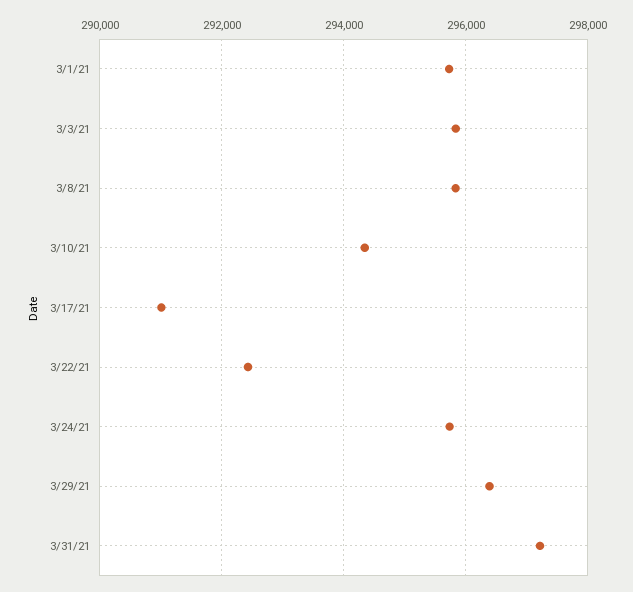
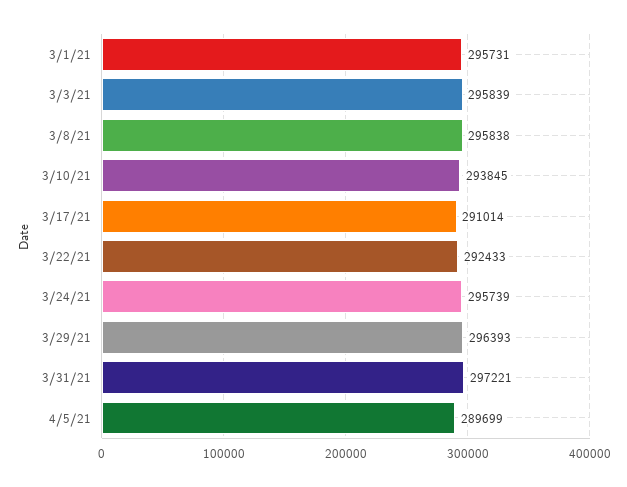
3/10/21: 294400 -> 293845
4/5/21: none -> 289699

